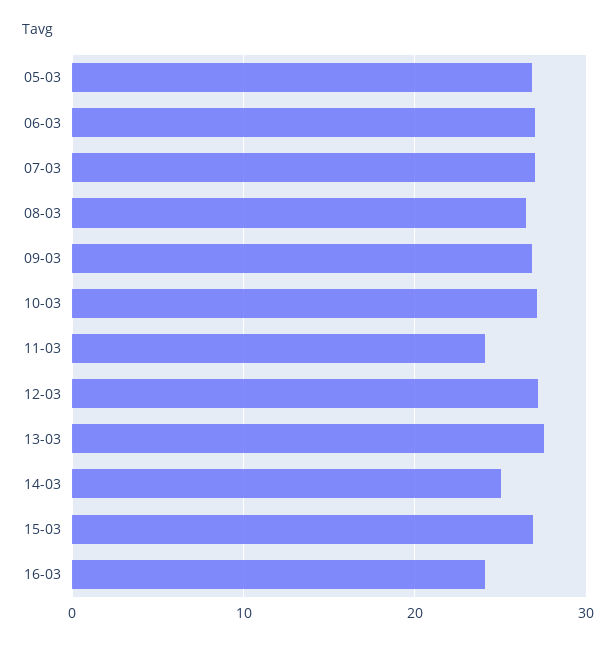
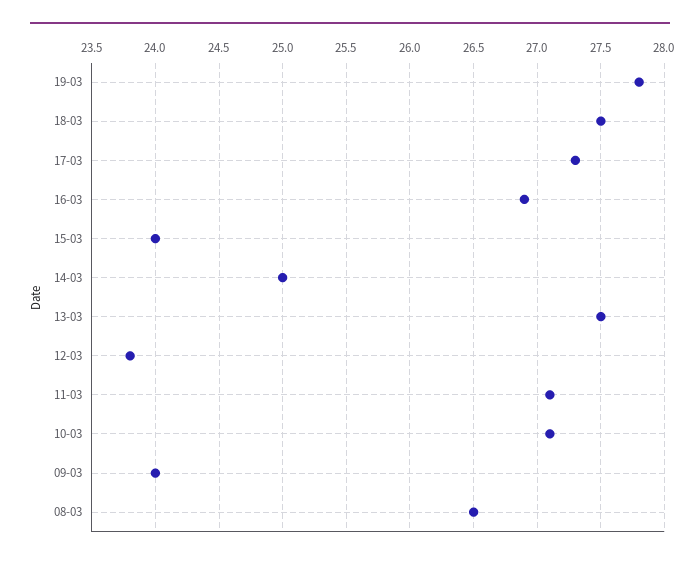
05-03: 27 -> none
06-03: 27 -> none
07-03: 27 -> none
09-03: 27 -> 24
11-03: 24 -> 27.1
12-03: 27 -> 23.8
15-03: 27 -> 24
16-03: 24 -> 26.9
19-03: none -> 27.8
18-03: none -> 27.5
17-03: none -> 27.3

